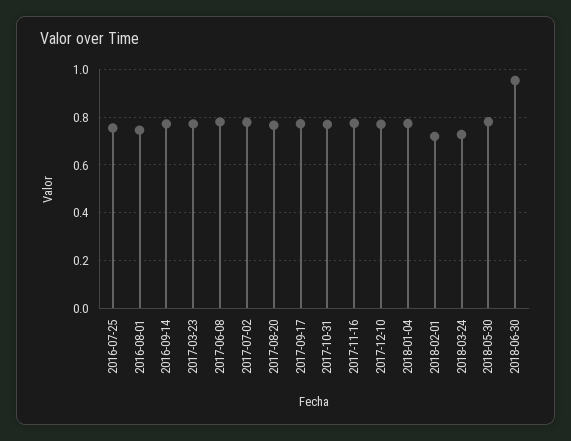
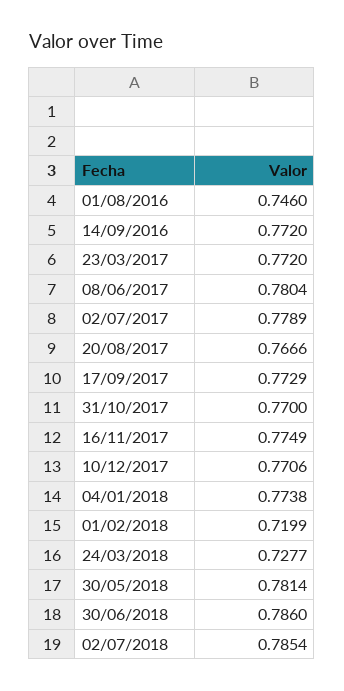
2016-07-25: 0.75 -> none
2018-06-30: 0.95 -> 0.786
02/07/2018: none -> 0.7854

